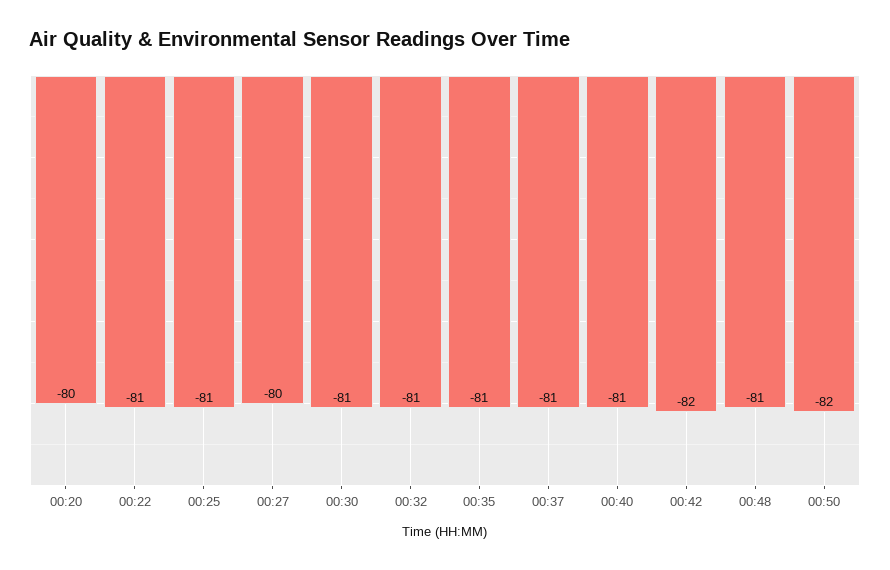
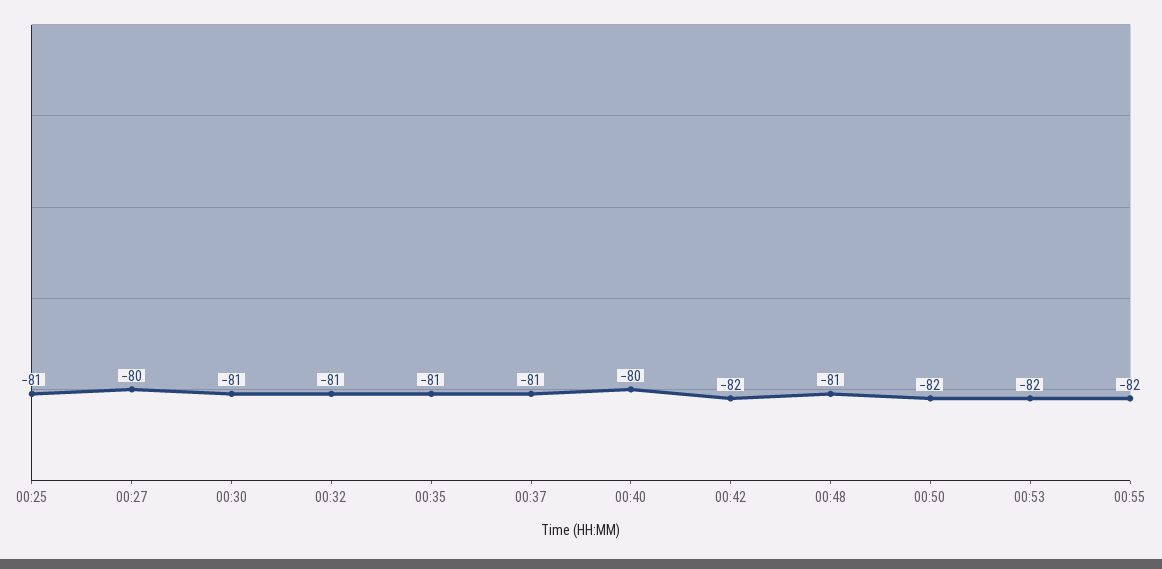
00:20: -80 -> none
00:22: -81 -> none
00:40: -81 -> -80
00:53: none -> -82
00:55: none -> -82

